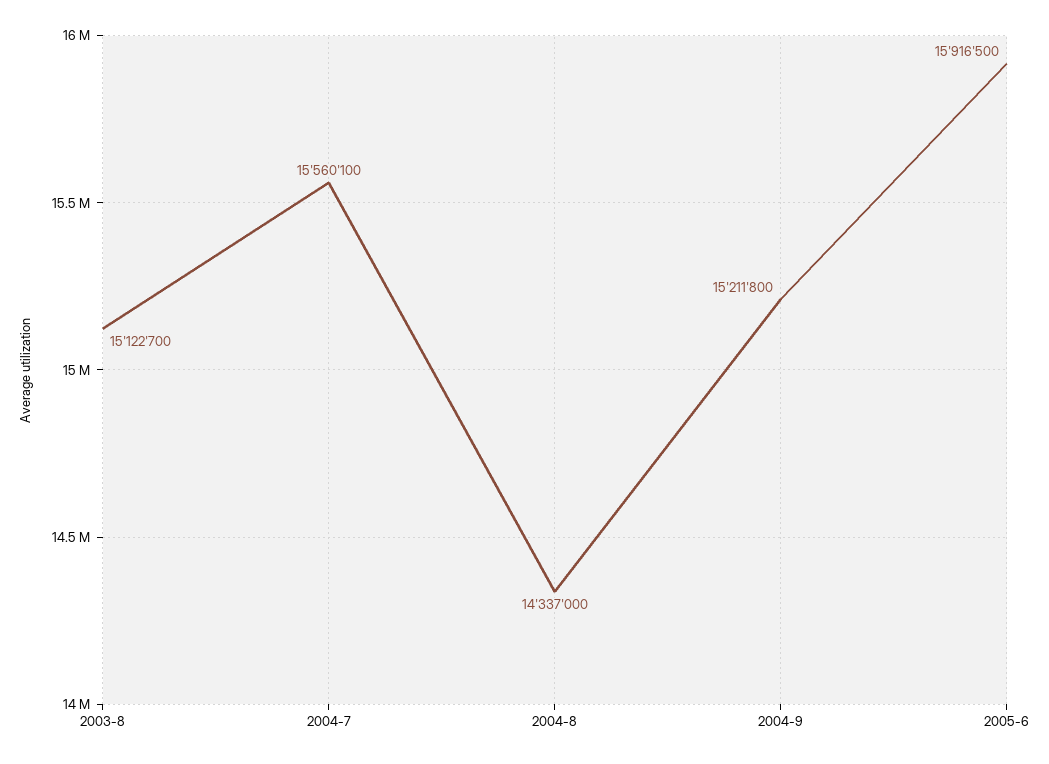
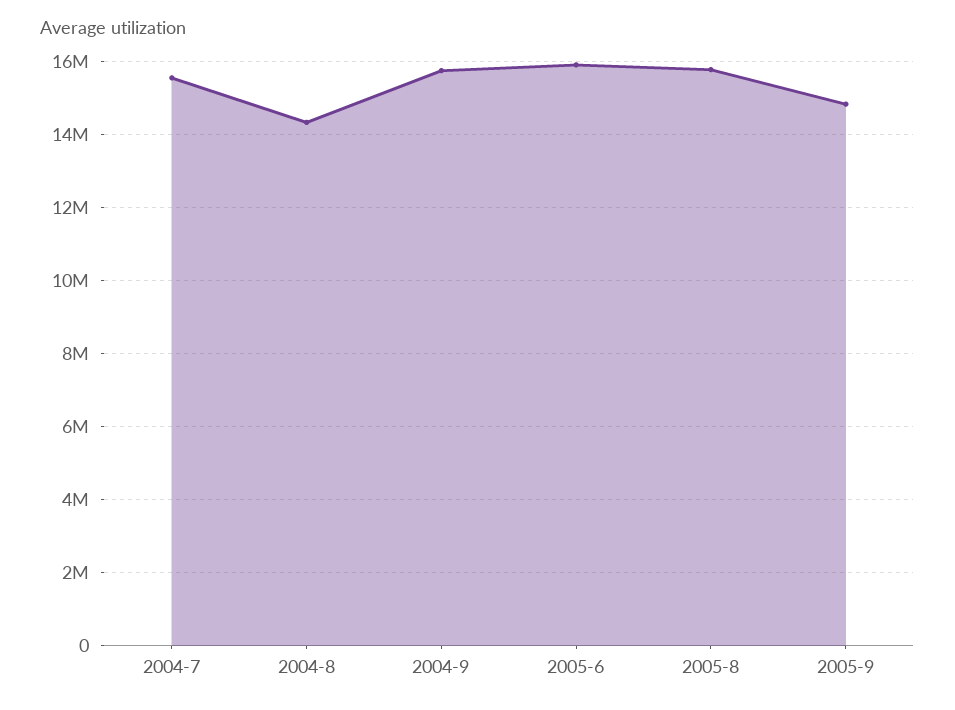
2003-8: 15122700 -> none
2004-9: 15211800 -> 15800000
2005-8: none -> 15800000
2005-9: none -> 14800000

